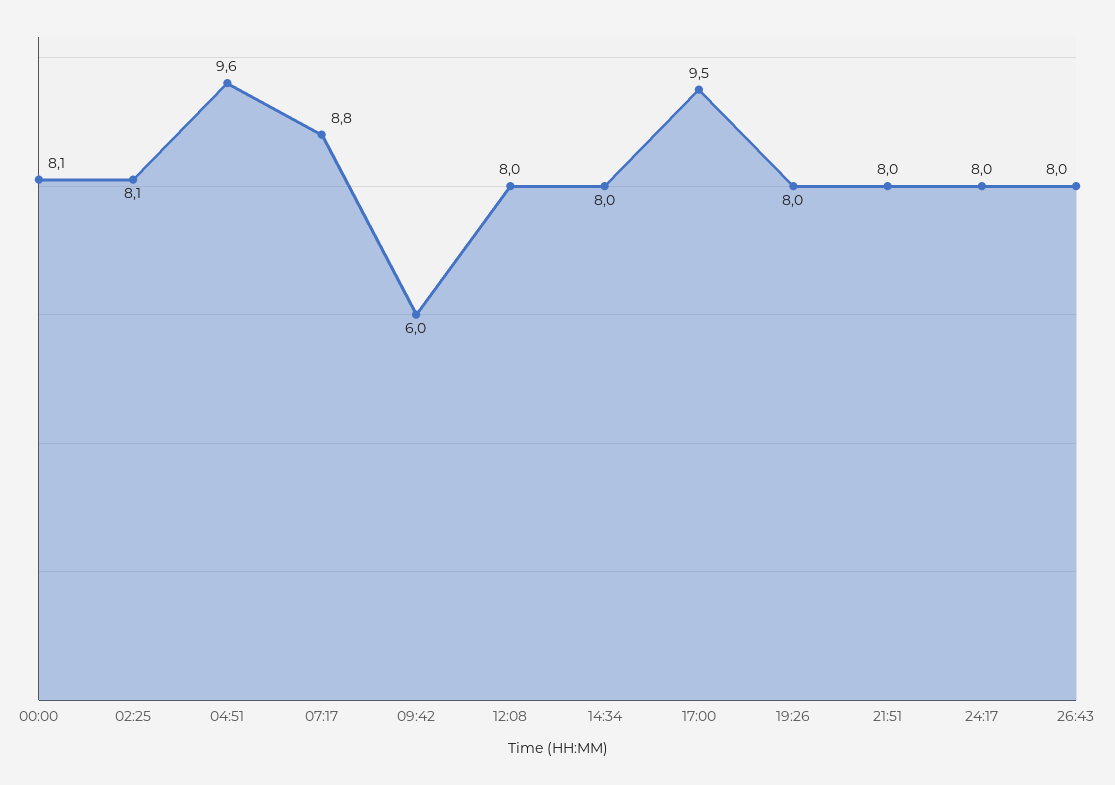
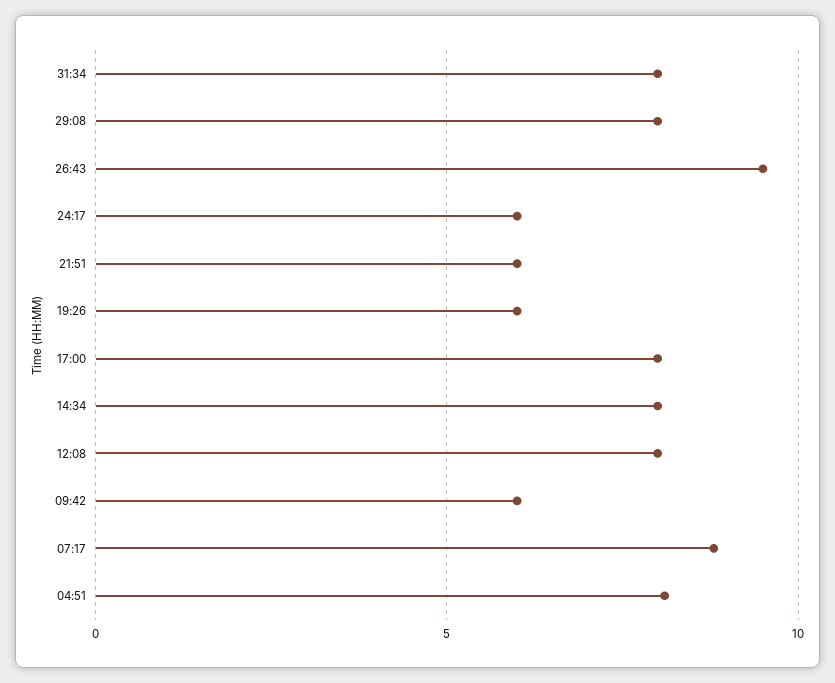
00:00: 8.1 -> none
02:25: 8.1 -> none
04:51: 9.6 -> 8
17:00: 9.5 -> 8
19:26: 8 -> 6
21:51: 8 -> 6
24:17: 8 -> 6
26:43: 8 -> 9.5
31:34: none -> 8
29:08: none -> 8

